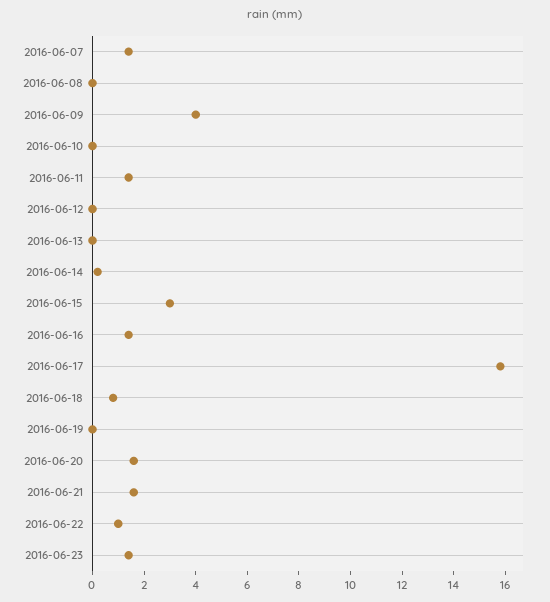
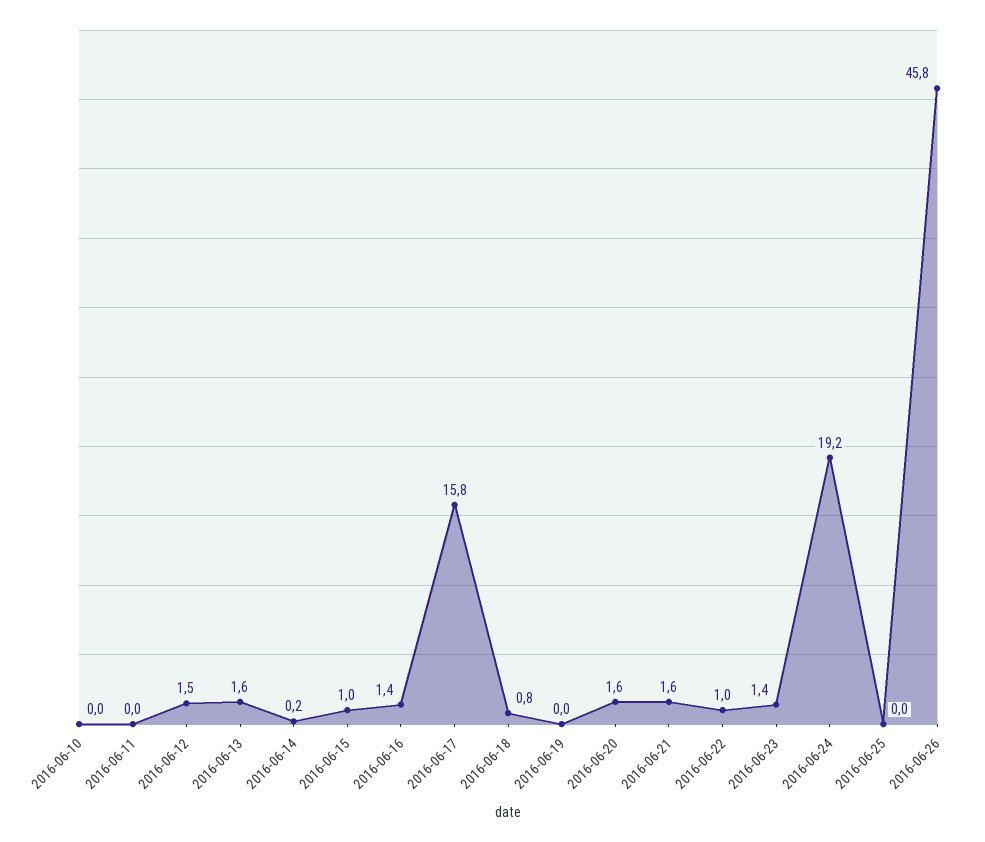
2016-06-07: 1.5 -> none
2016-06-08: 0 -> none
2016-06-09: 4 -> none
2016-06-11: 1.5 -> 0
2016-06-12: 0 -> 1.5
2016-06-13: 0 -> 1.6
2016-06-15: 3 -> 1
2016-06-24: none -> 19.2
2016-06-25: none -> 0
2016-06-26: none -> 45.8

